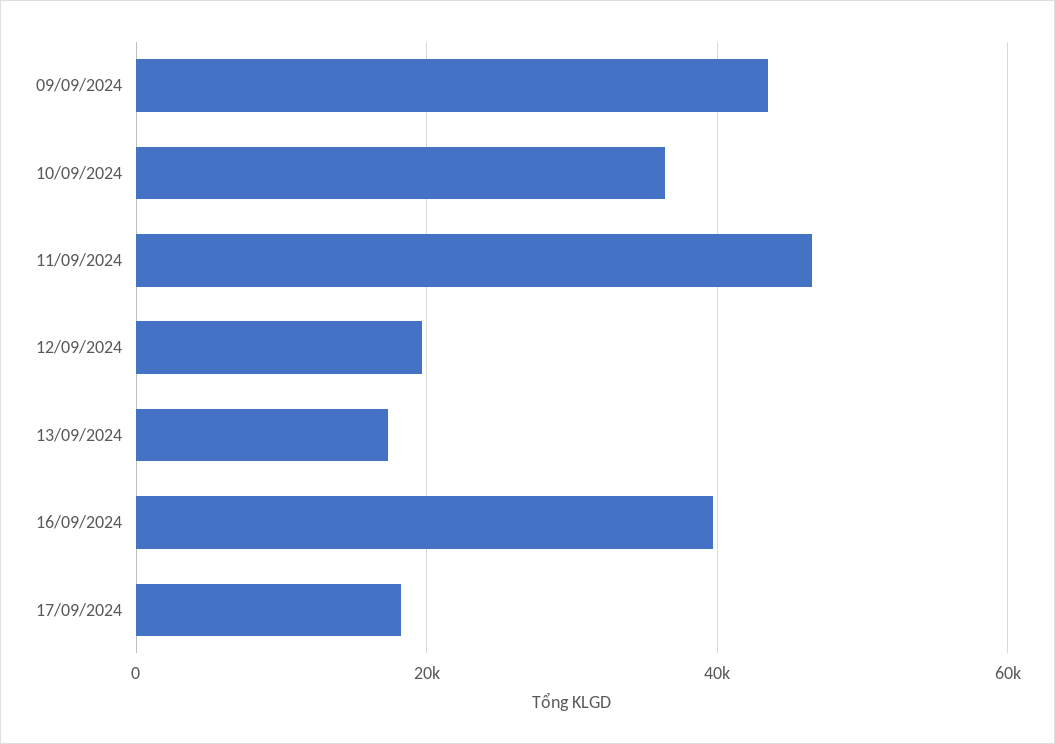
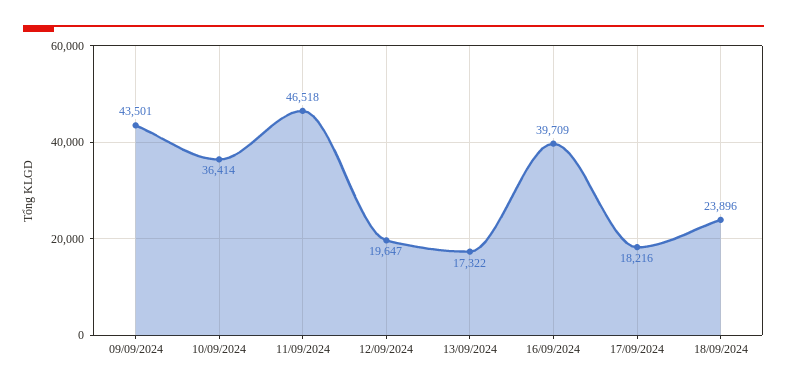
18/09/2024: none -> 23896

